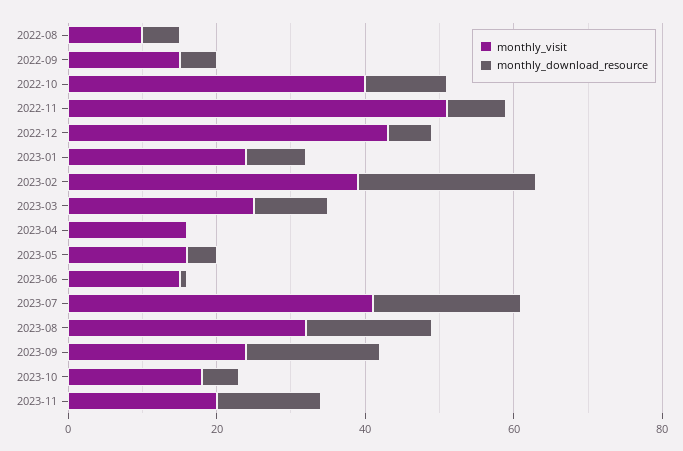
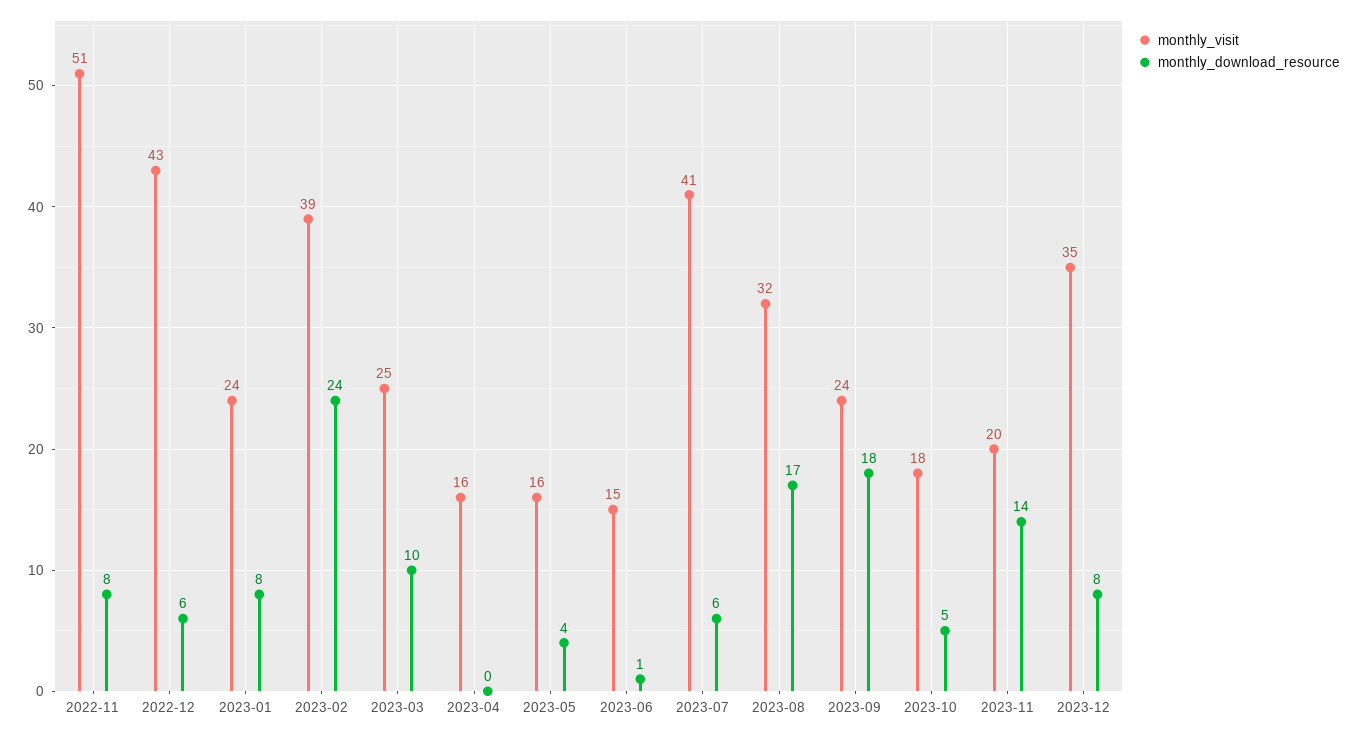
monthly_visit, 2022-08: 10 -> none
monthly_download_resource, 2022-08: 5 -> none
monthly_visit, 2022-09: 15 -> none
monthly_download_resource, 2022-09: 5 -> none
monthly_visit, 2022-10: 40 -> none
monthly_download_resource, 2022-10: 10 -> none
monthly_download_resource, 2023-07: 20 -> 6
monthly_visit, 2023-12: none -> 35
monthly_download_resource, 2023-12: none -> 8

